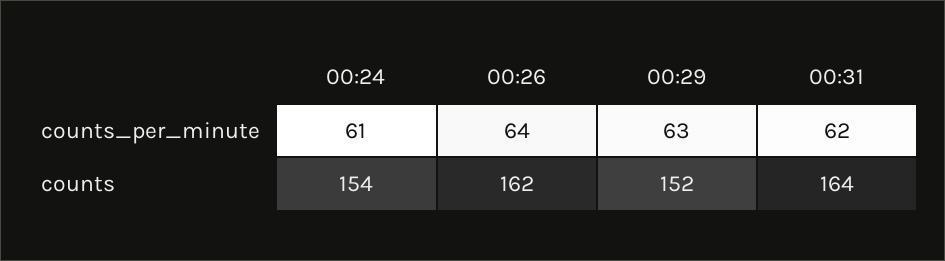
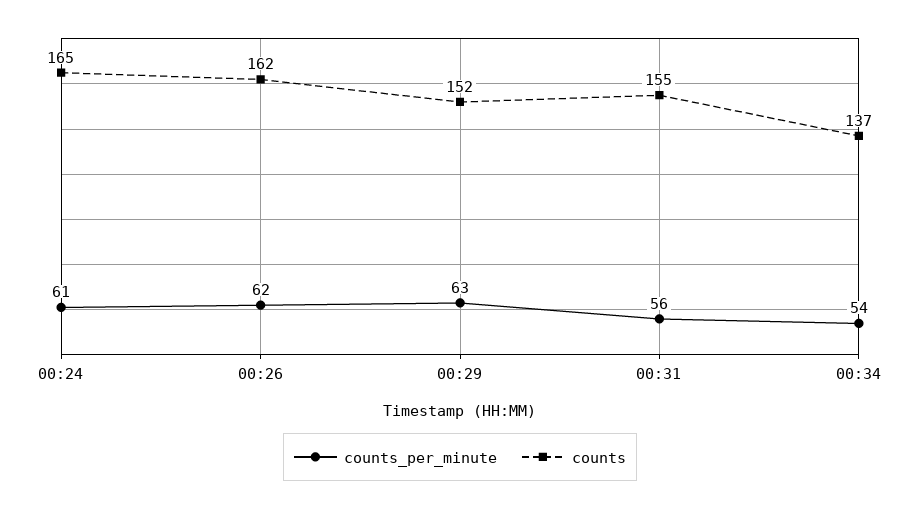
counts_per_minute, 00:26: 64 -> 62
counts_per_minute, 00:31: 62 -> 56
counts, 00:24: 154 -> 165
counts, 00:31: 164 -> 155
counts_per_minute, 00:34: none -> 54
counts, 00:34: none -> 137

